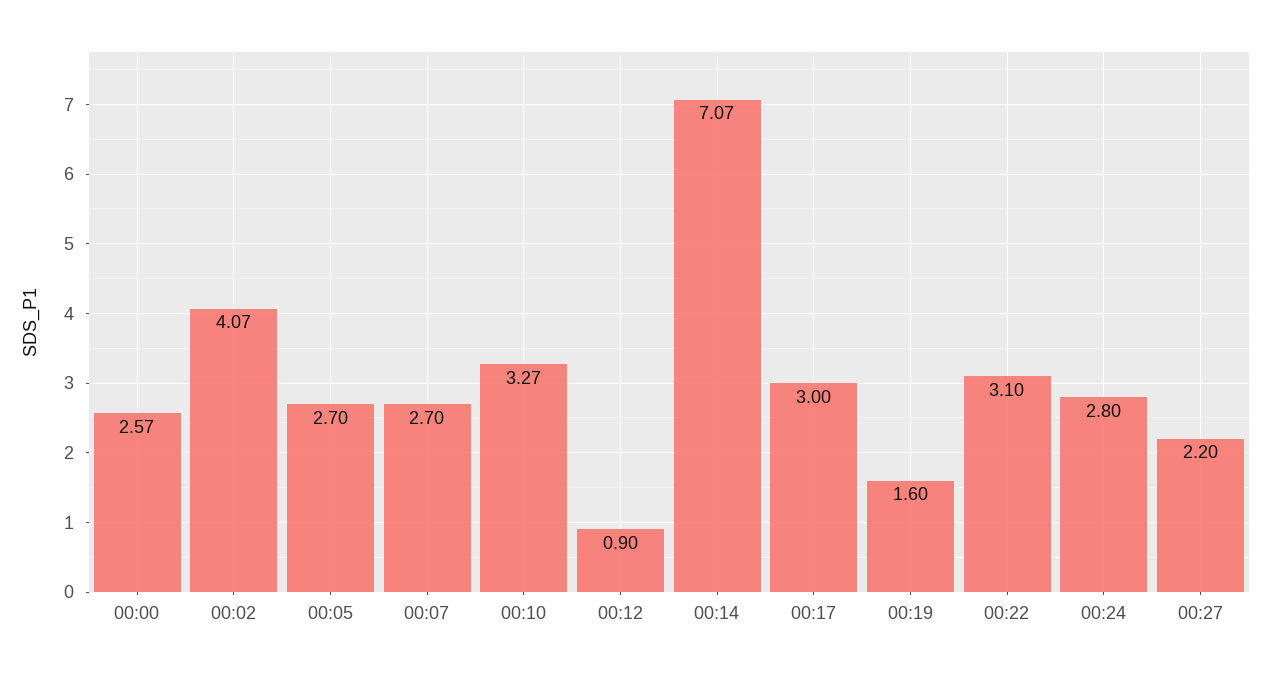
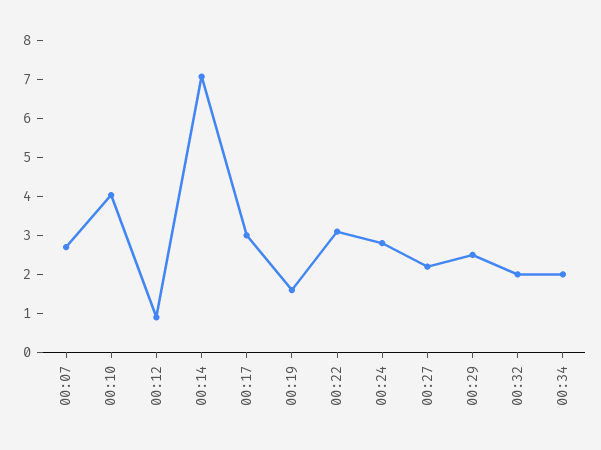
00:00: 2.57 -> none
00:02: 4.07 -> none
00:05: 2.7 -> none
00:10: 3.27 -> 4
00:29: none -> 2.5
00:32: none -> 2
00:34: none -> 2

